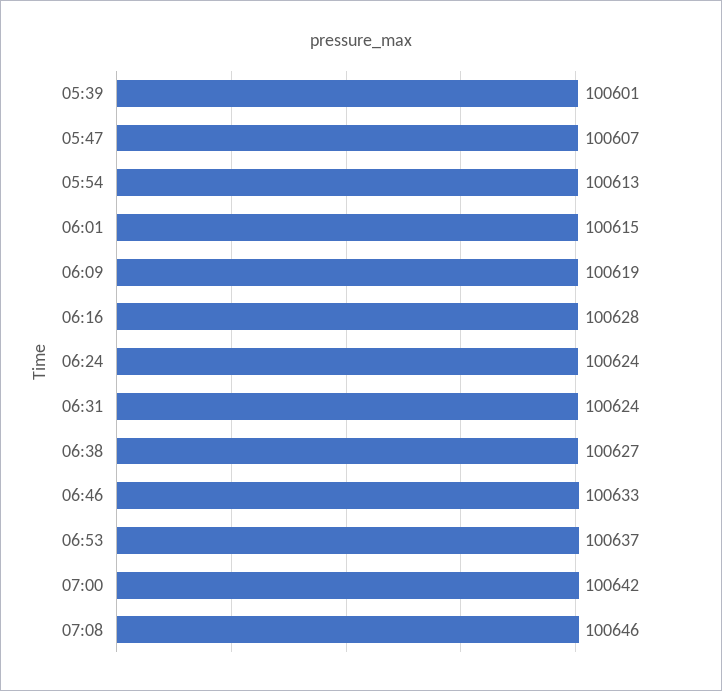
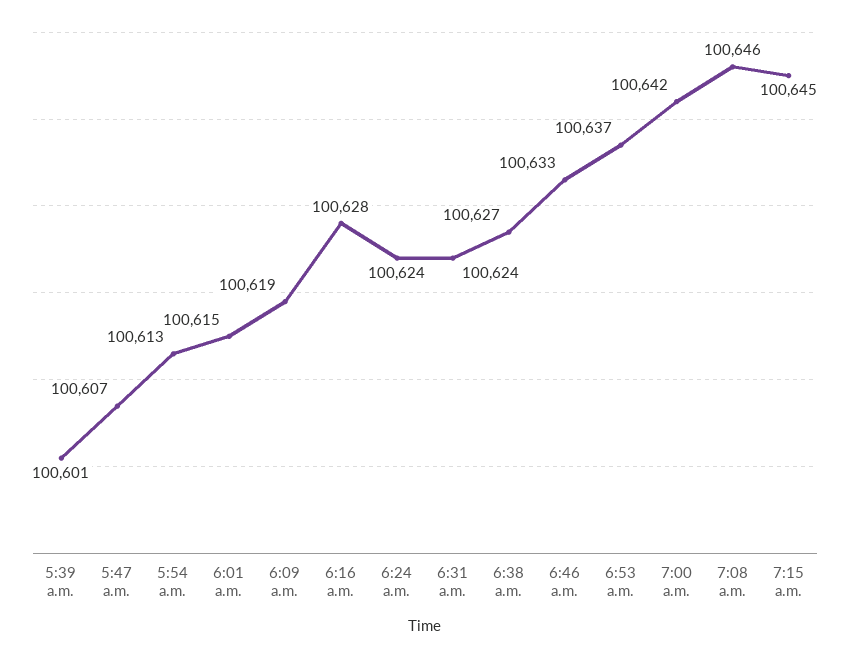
7:15 a.m.: none -> 100645

